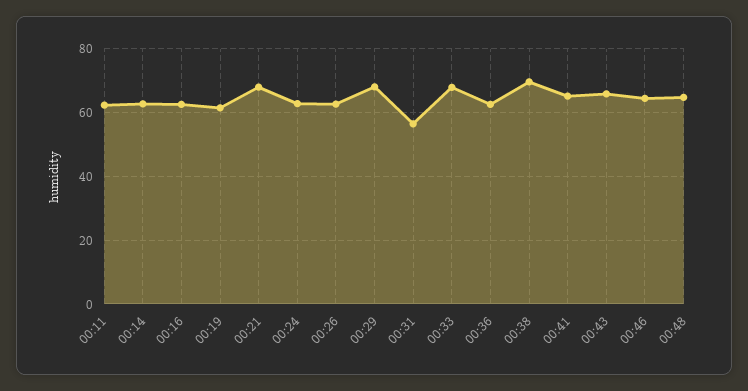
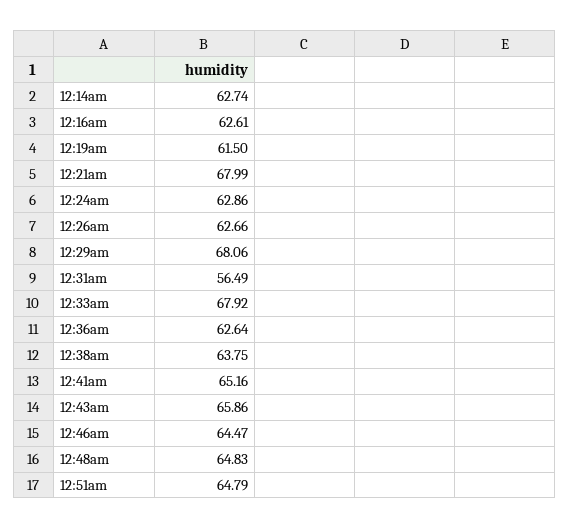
00:11: 62 -> none
00:38: 70 -> 63.75
12:51am: none -> 64.79

